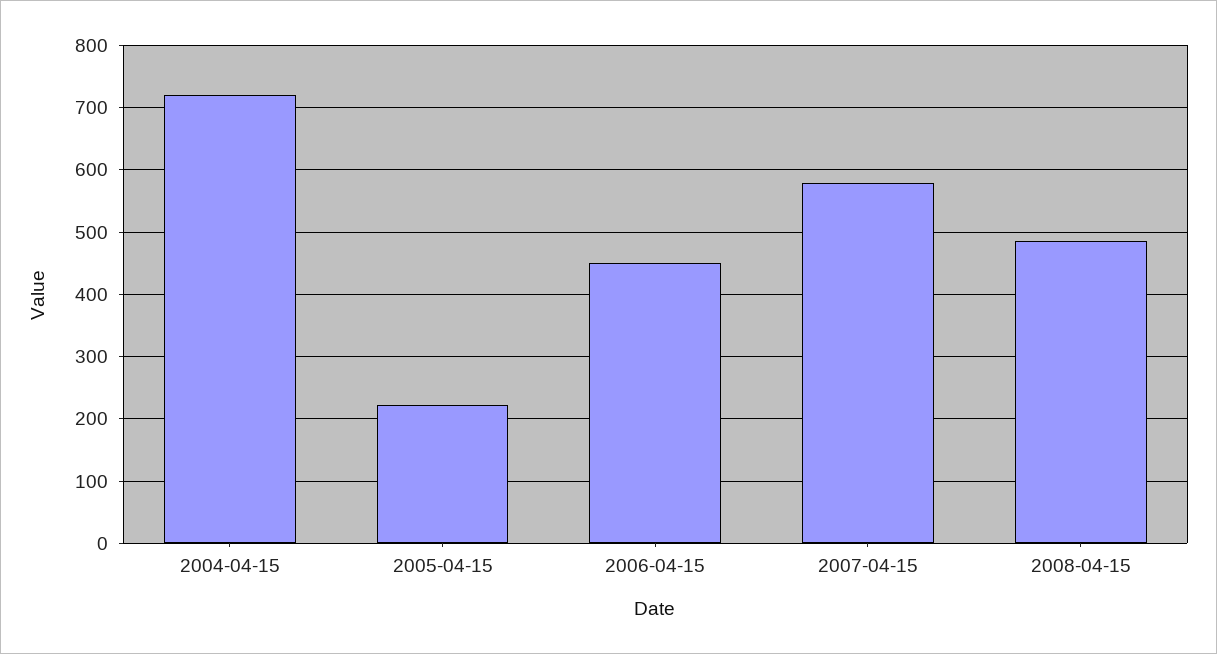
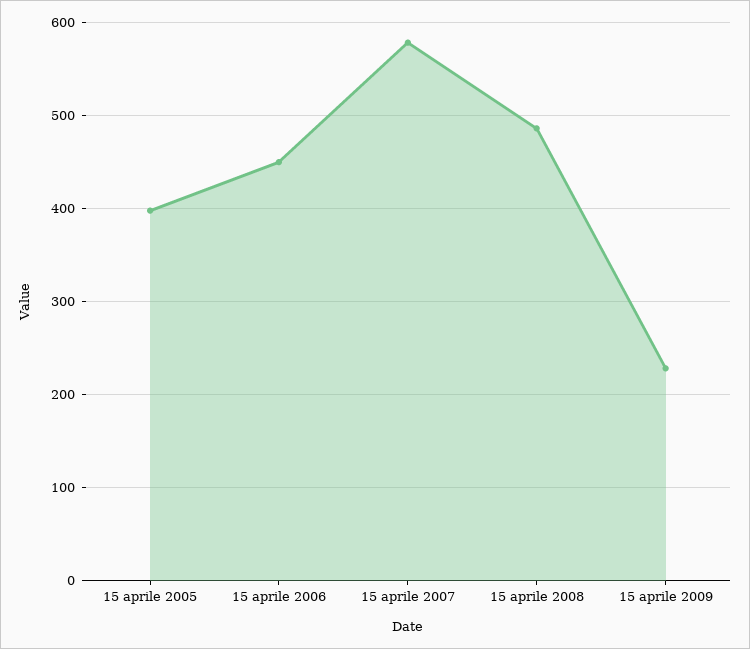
2004-04-15: 720 -> none
2005-04-15: 220 -> 400
15 aprile 2009: none -> 230

